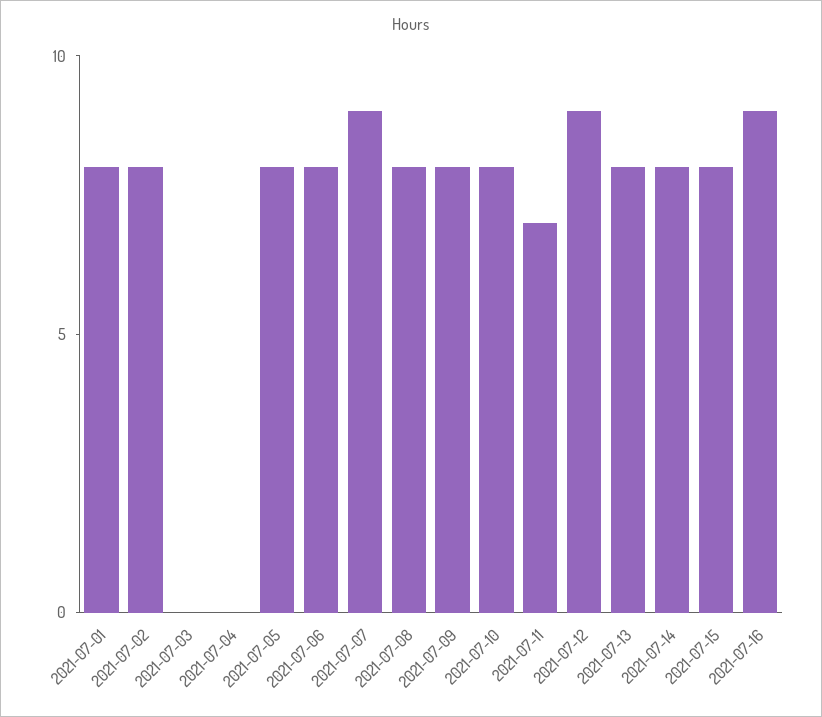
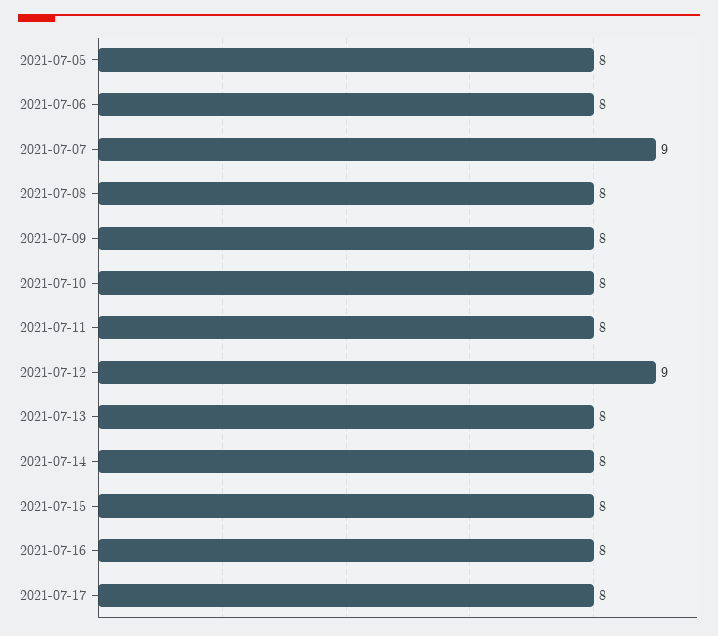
2021-07-01: 8 -> none
2021-07-02: 8 -> none
2021-07-03: 0 -> none
2021-07-04: 0 -> none
2021-07-11: 7 -> 8
2021-07-16: 9 -> 8
2021-07-17: none -> 8

